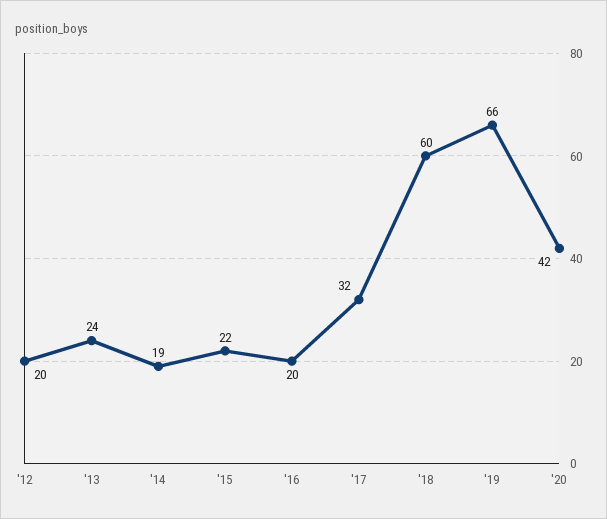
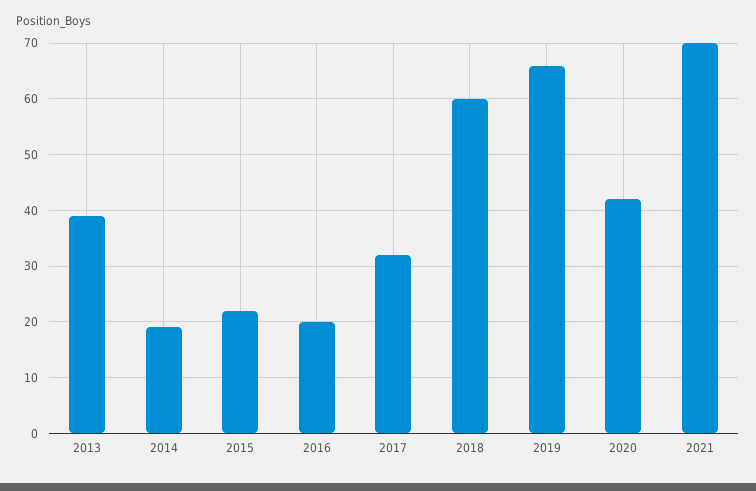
'12: 20 -> none
'13: 24 -> 40
2021: none -> 70

